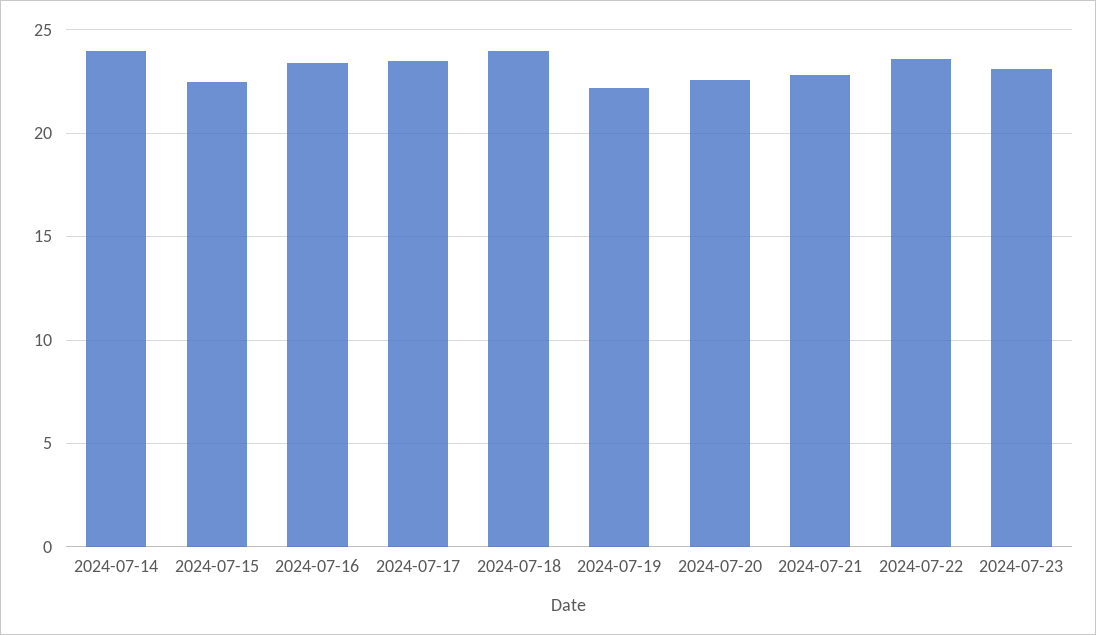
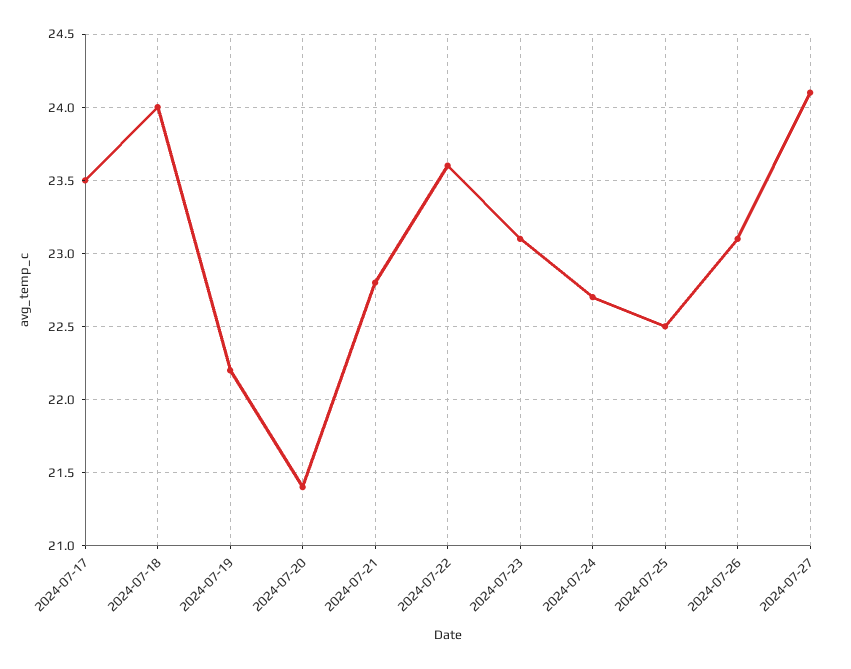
2024-07-14: 24 -> none
2024-07-15: 22.5 -> none
2024-07-16: 23.5 -> none
2024-07-20: 22.5 -> 21.4
2024-07-24: none -> 22.7
2024-07-25: none -> 22.5
2024-07-26: none -> 23.1
2024-07-27: none -> 24.1

